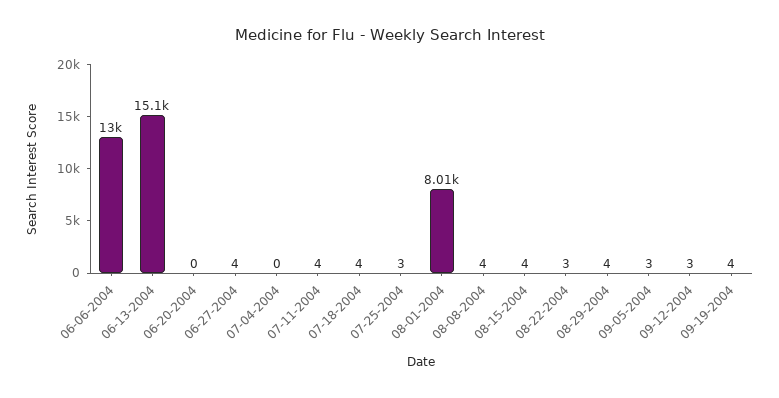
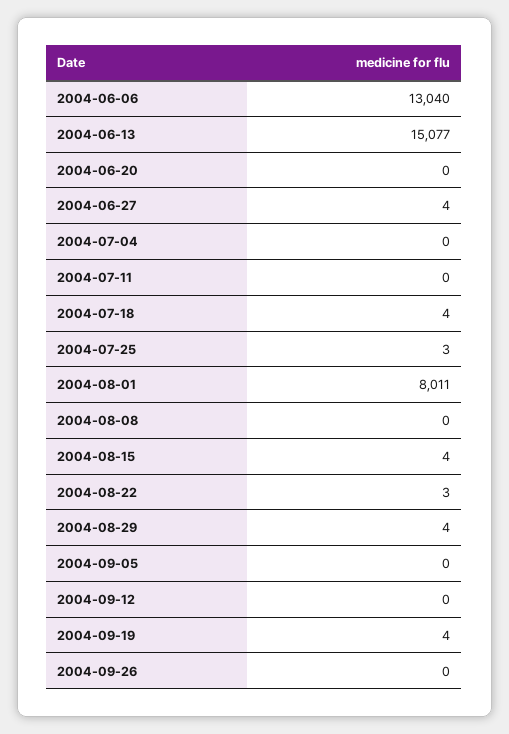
07-11-2004: 4 -> 0
08-08-2004: 4 -> 0
09-05-2004: 3 -> 0
09-12-2004: 3 -> 0
2004-09-26: none -> 0

